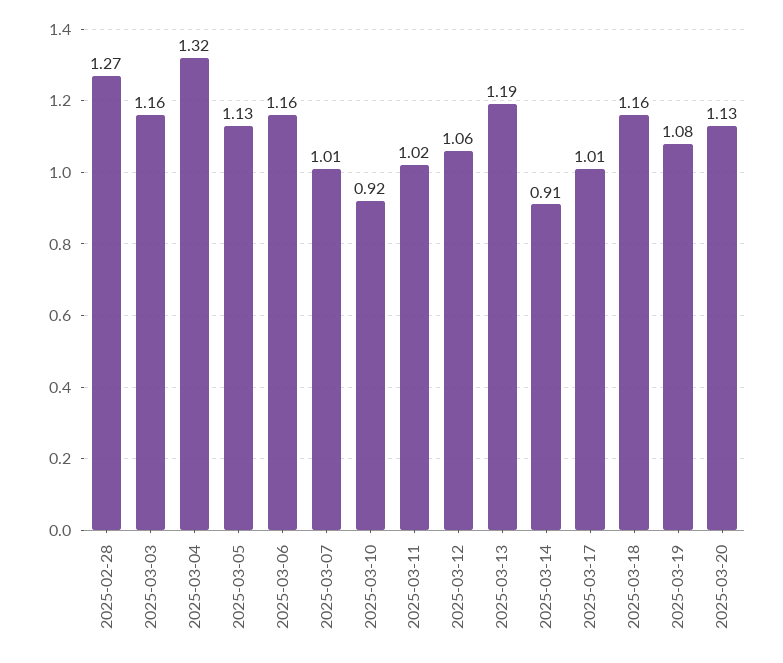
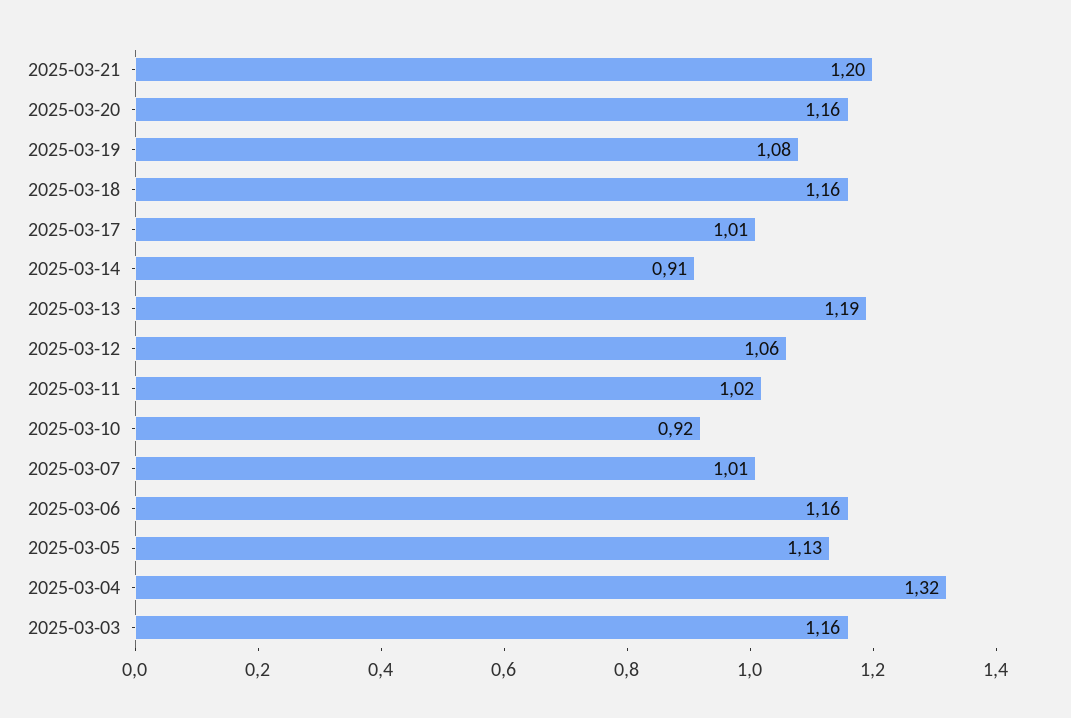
2025-02-28: 1.27 -> none
2025-03-20: 1.13 -> 1.16
2025-03-21: none -> 1.2

